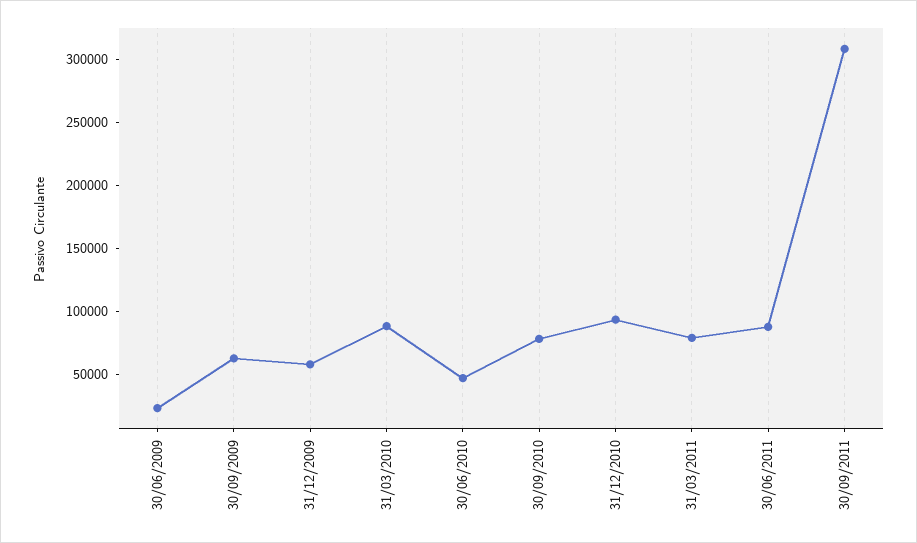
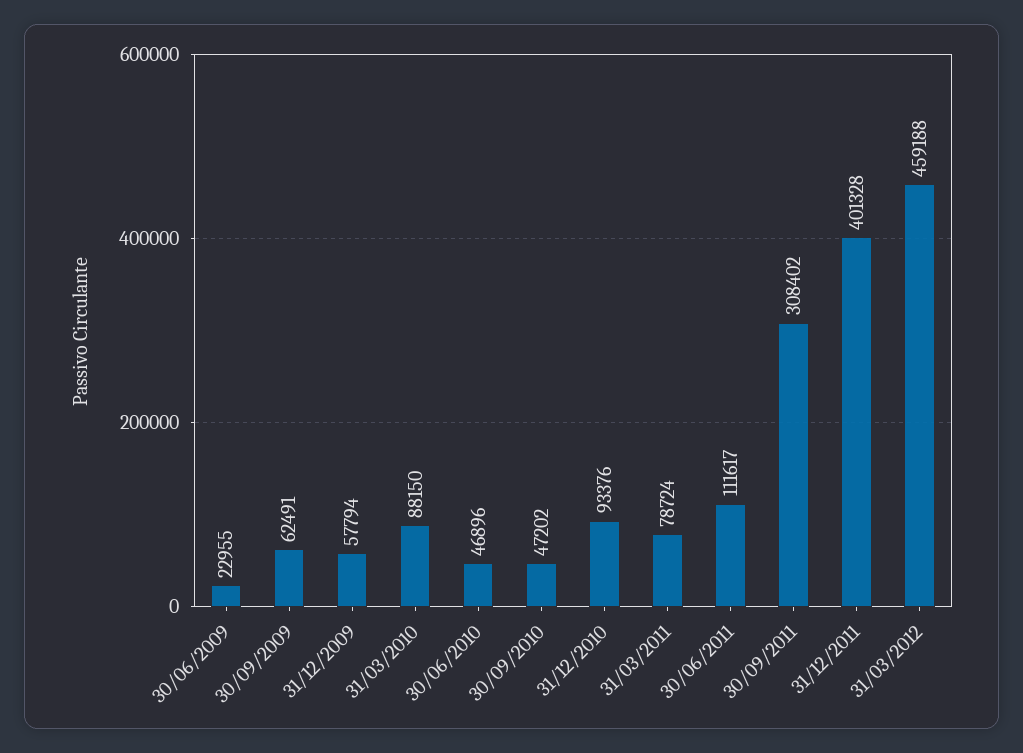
30/09/2010: 80000 -> 47202
30/06/2011: 90000 -> 111617
31/12/2011: none -> 401328
31/03/2012: none -> 459188

